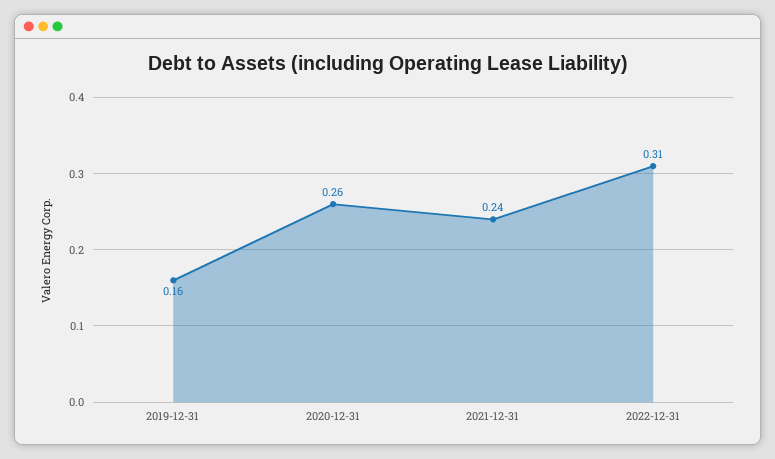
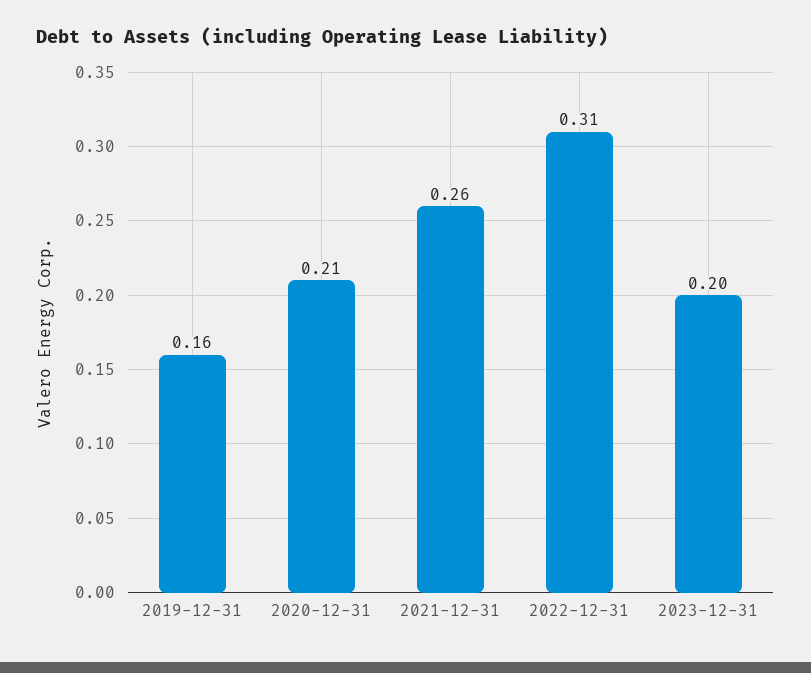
2020-12-31: 0.26 -> 0.21
2021-12-31: 0.24 -> 0.26
2023-12-31: none -> 0.2

